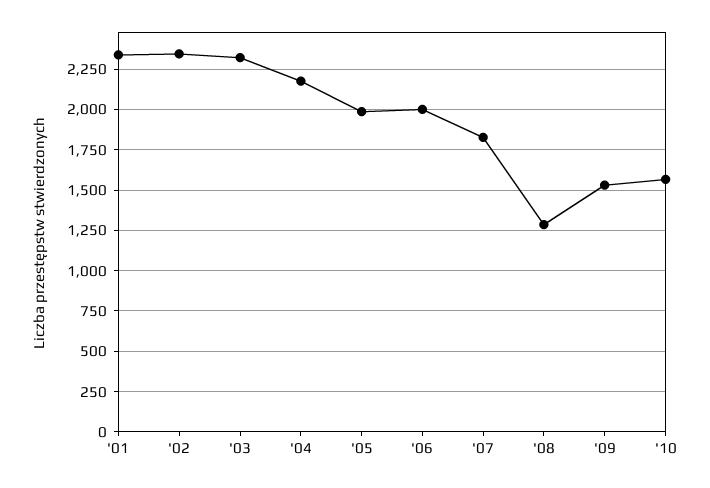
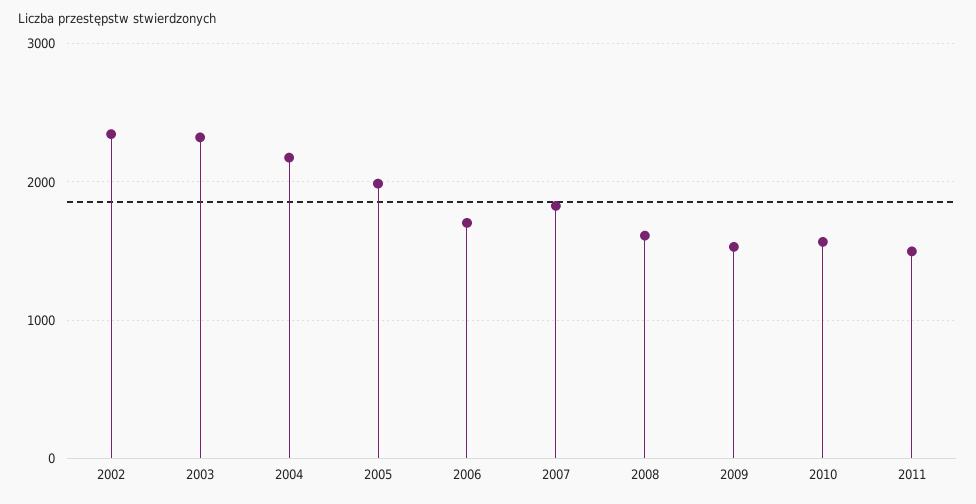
'01: 2350 -> none
'06: 2000 -> 1700
'08: 1300 -> 1600
2011: none -> 1500

